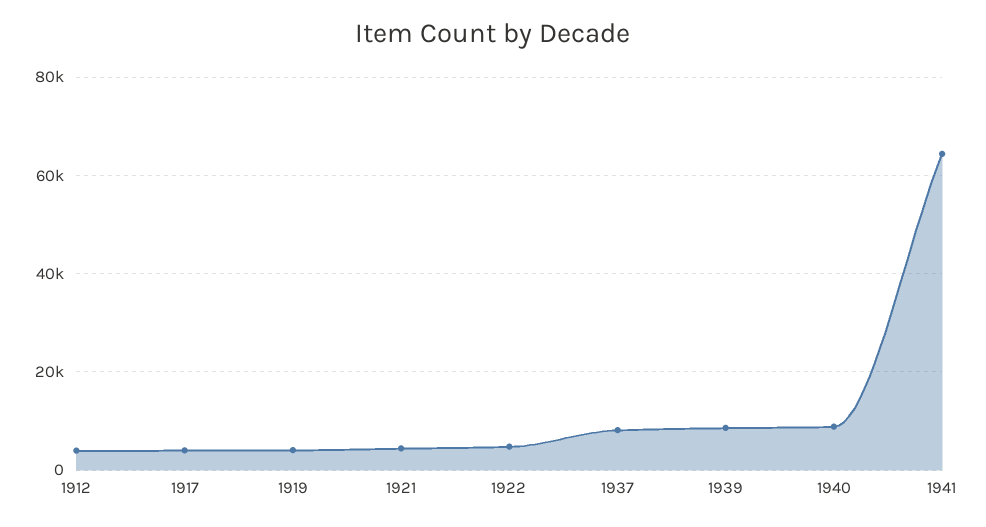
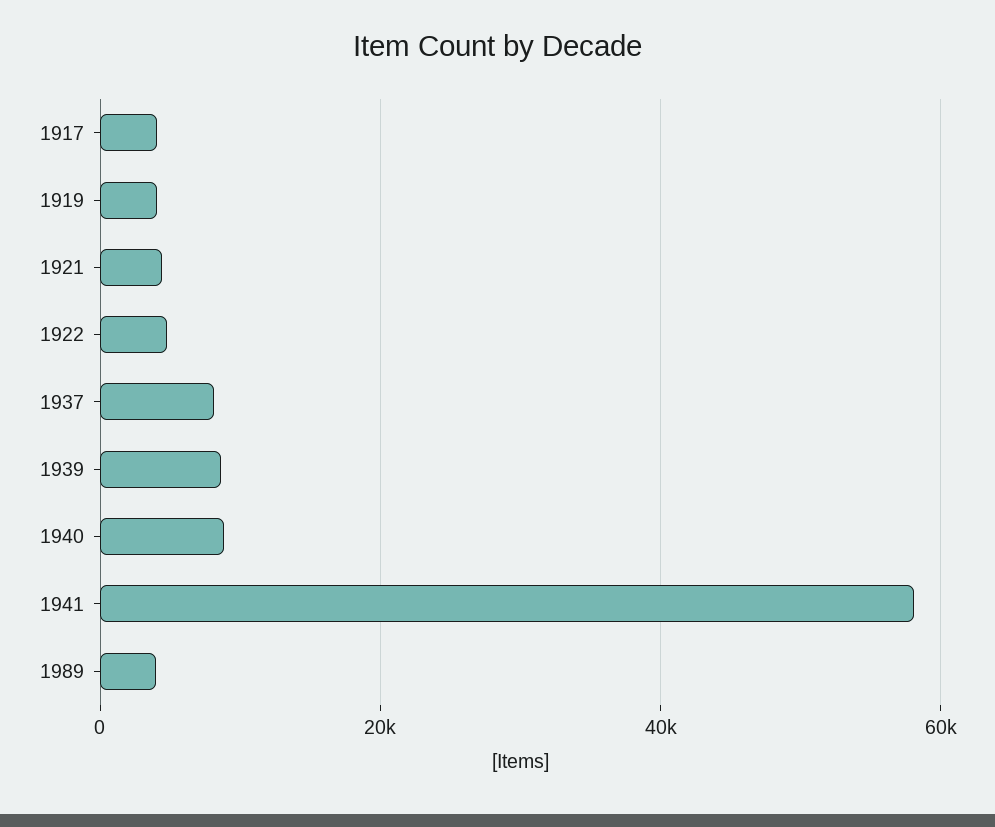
1912: 4000 -> none
1941: 64000 -> 58000
1989: none -> 4000

